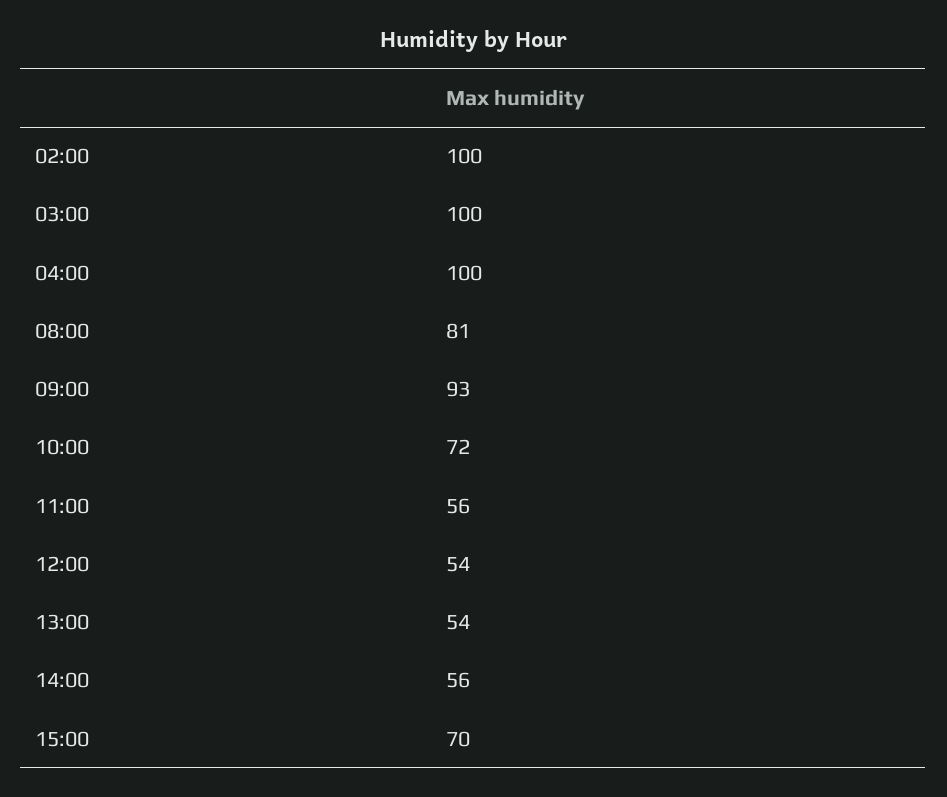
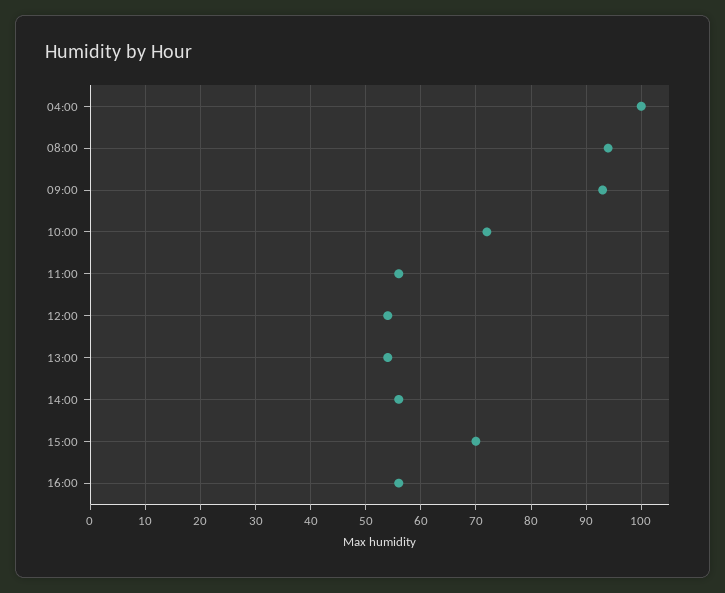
02:00: 100 -> none
03:00: 100 -> none
08:00: 81 -> 95
16:00: none -> 55

